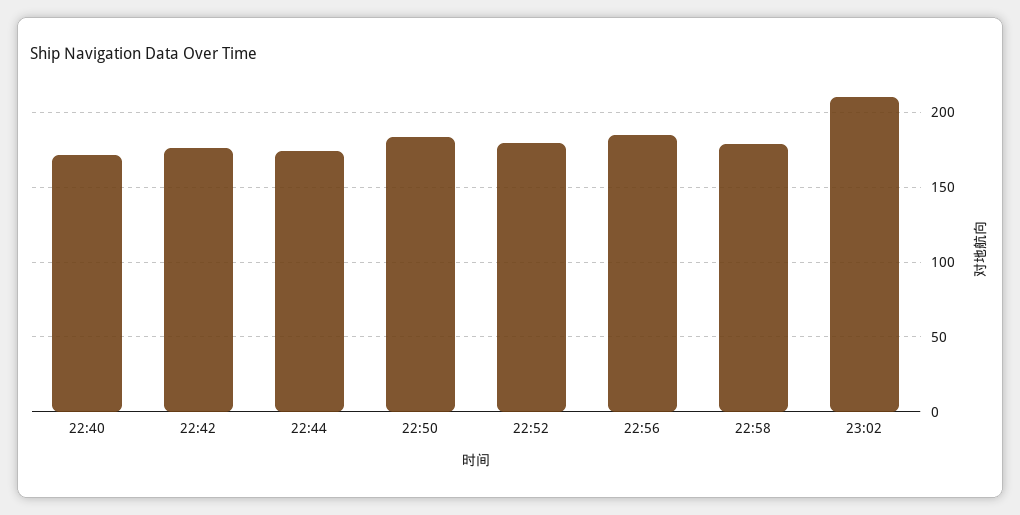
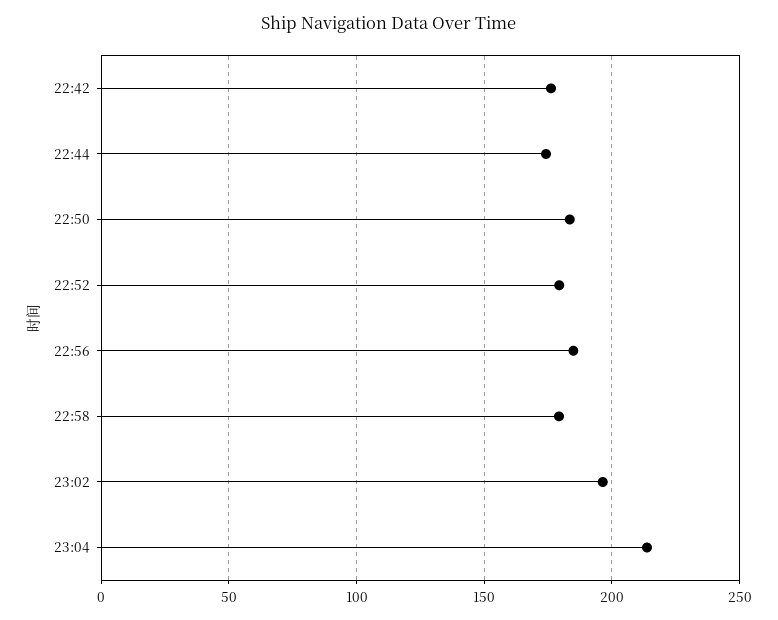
22:40: 170 -> none
23:02: 210 -> 195
23:04: none -> 215

